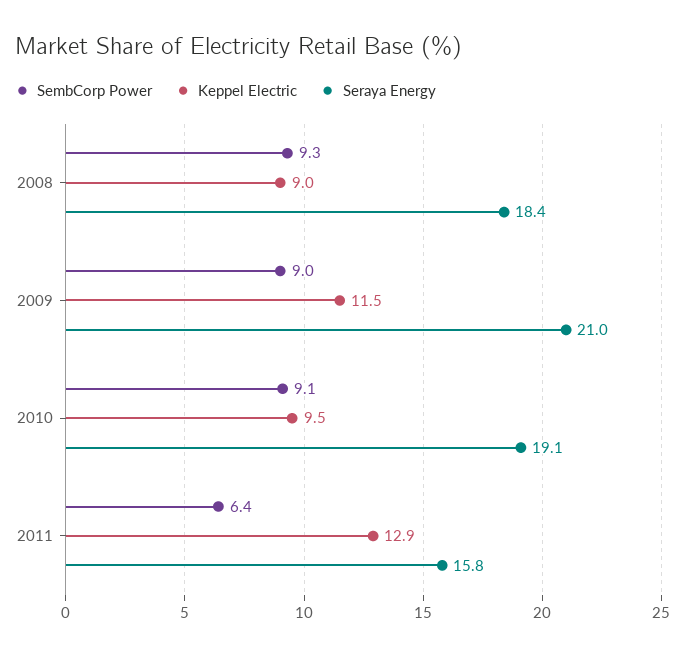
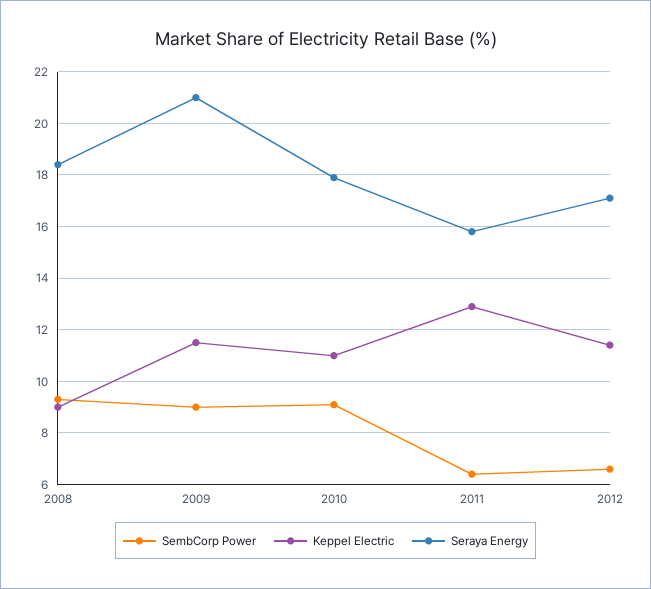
Keppel Electric, 2010: 9.5 -> 11
Seraya Energy, 2010: 19.1 -> 18
SembCorp Power, 2012: none -> 6.5
Keppel Electric, 2012: none -> 11.5
Seraya Energy, 2012: none -> 17

